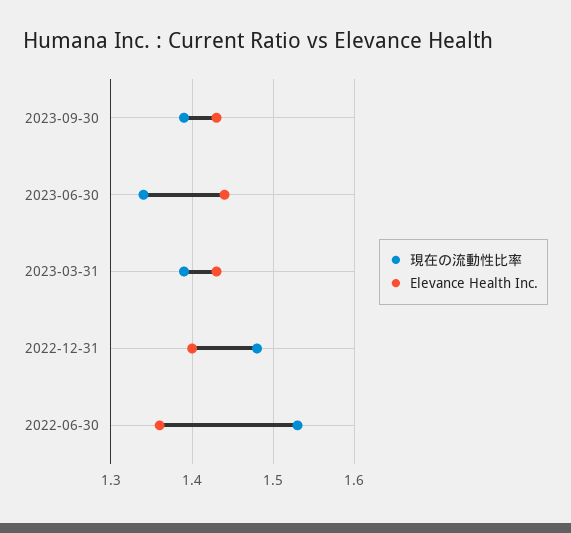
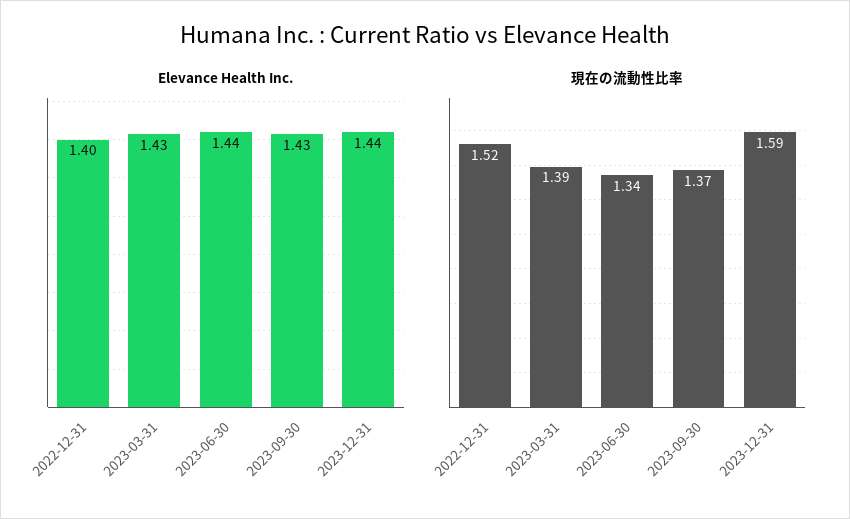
現在の流動性比率, 2023-09-30: 1.39 -> 1.37
現在の流動性比率, 2022-12-31: 1.48 -> 1.52
現在の流動性比率, 2022-06-30: 1.53 -> none
Elevance Health Inc., 2022-06-30: 1.36 -> none
Elevance Health Inc., 2023-12-31: none -> 1.44
現在の流動性比率, 2023-12-31: none -> 1.59

